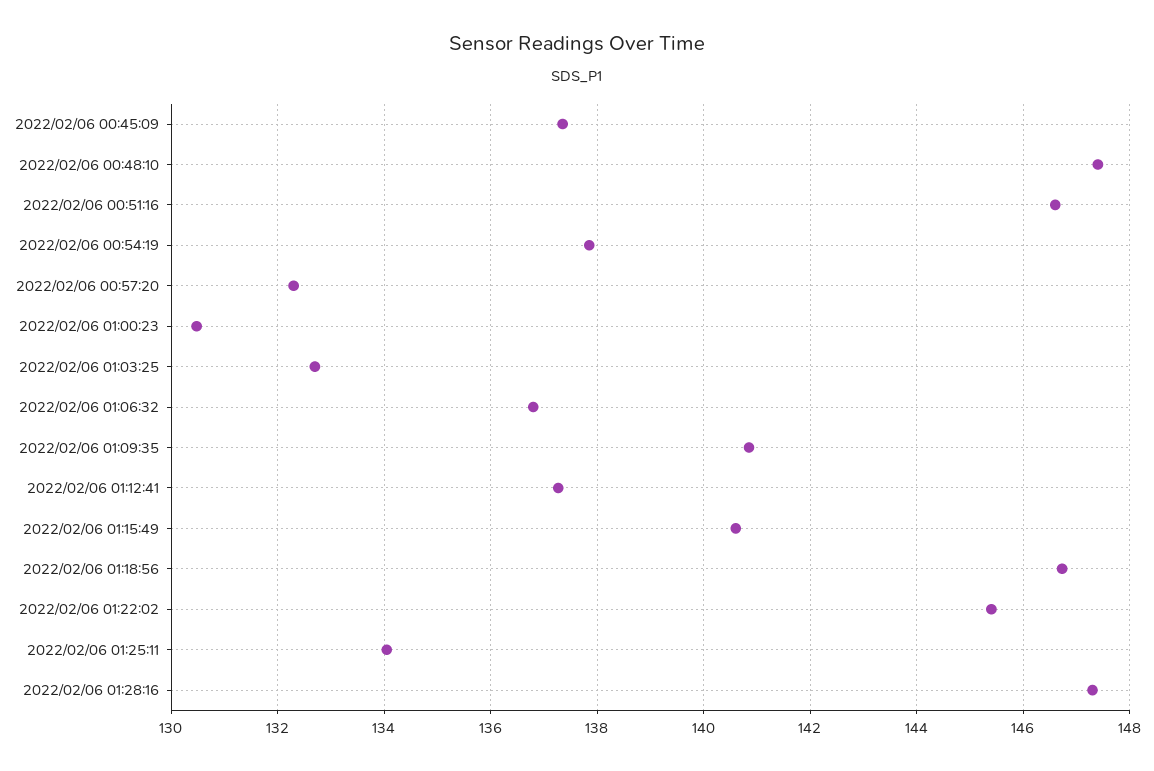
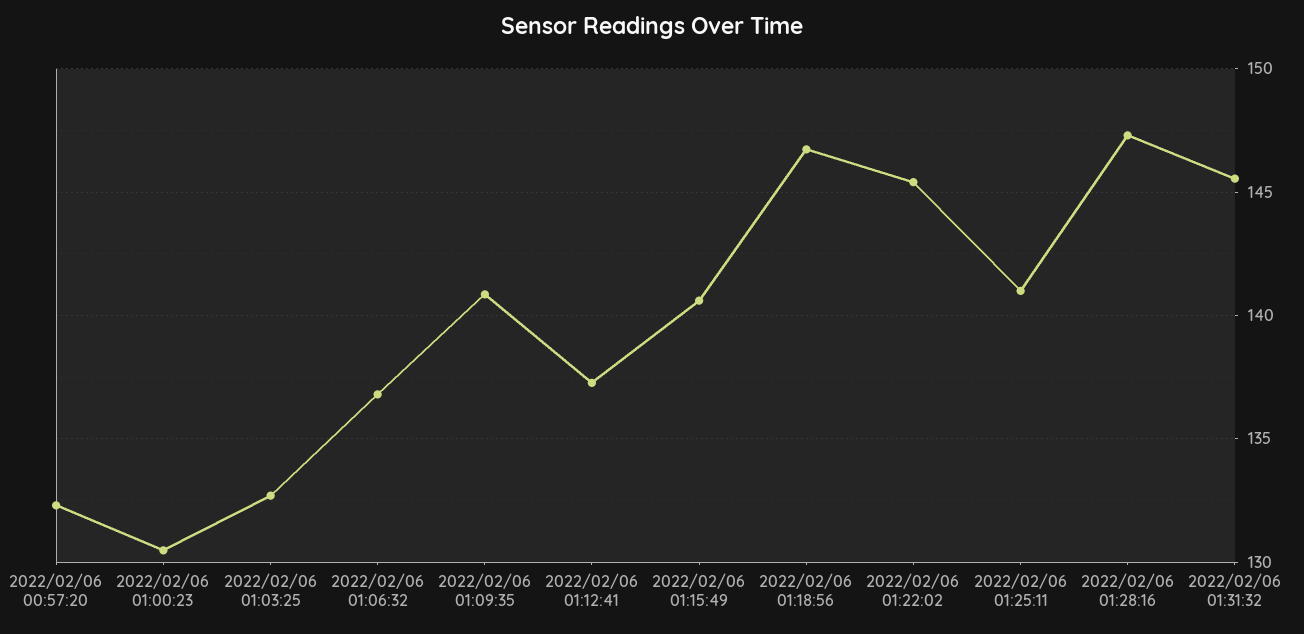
2022/02/06 00:45:09: 137.4 -> none
2022/02/06 00:48:10: 147.4 -> none
2022/02/06 00:51:16: 146.6 -> none
2022/02/06 00:54:19: 137.8 -> none
2022/02/06 01:25:11: 134 -> 141
2022/02/06 01:31:32: none -> 145.5

